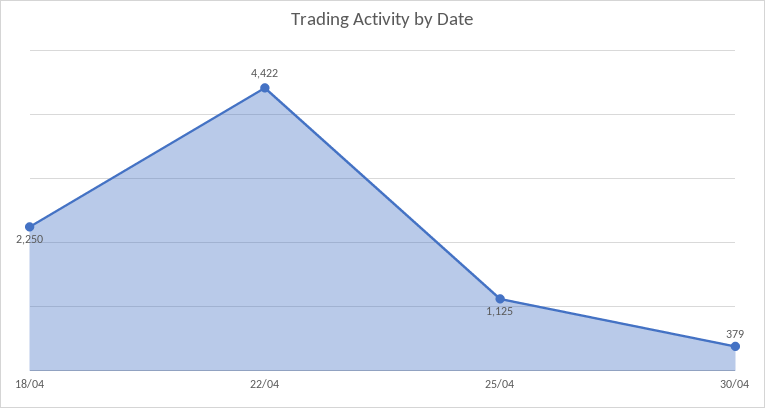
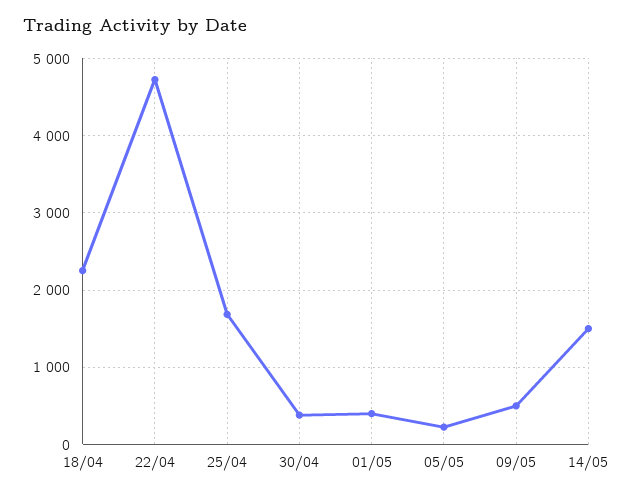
22/04: 4422 -> 4700
25/04: 1125 -> 1700
01/05: none -> 400
05/05: none -> 200
09/05: none -> 500
14/05: none -> 1500

